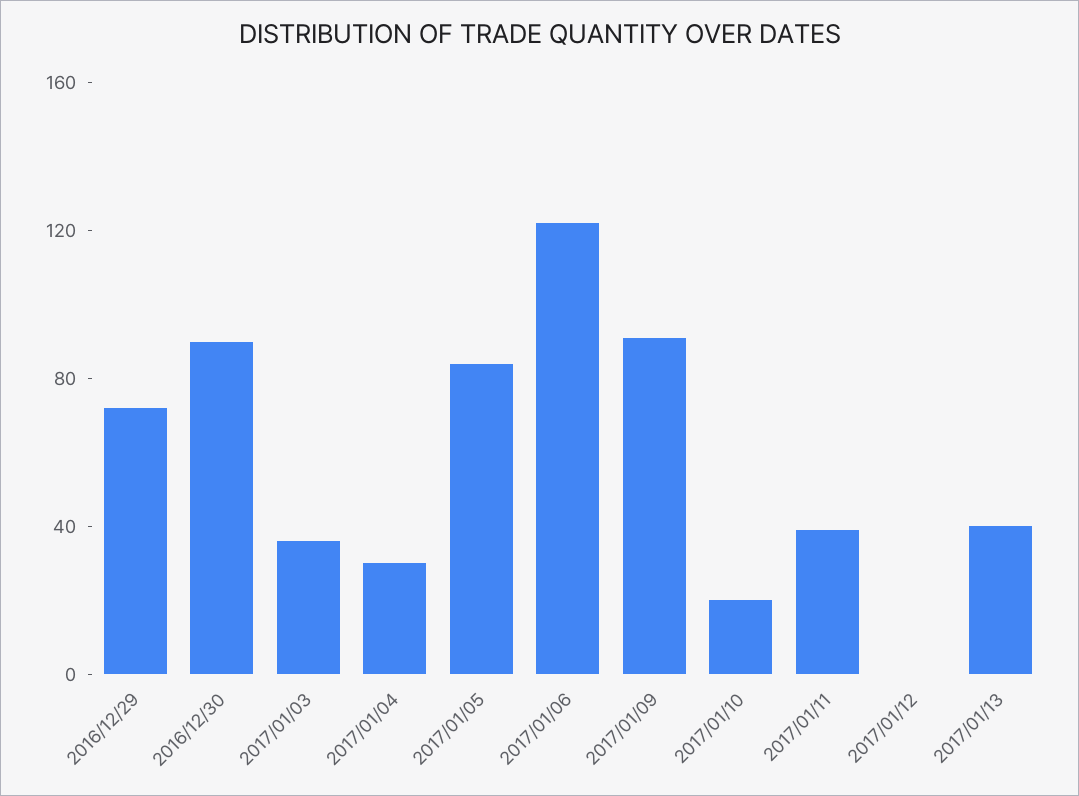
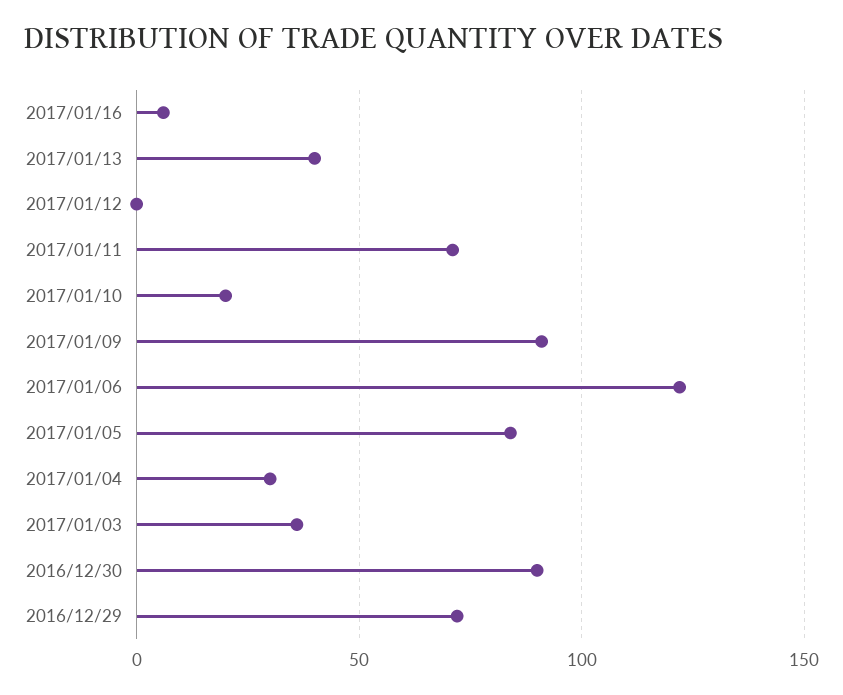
2017/01/11: 40 -> 70
2017/01/16: none -> 5

